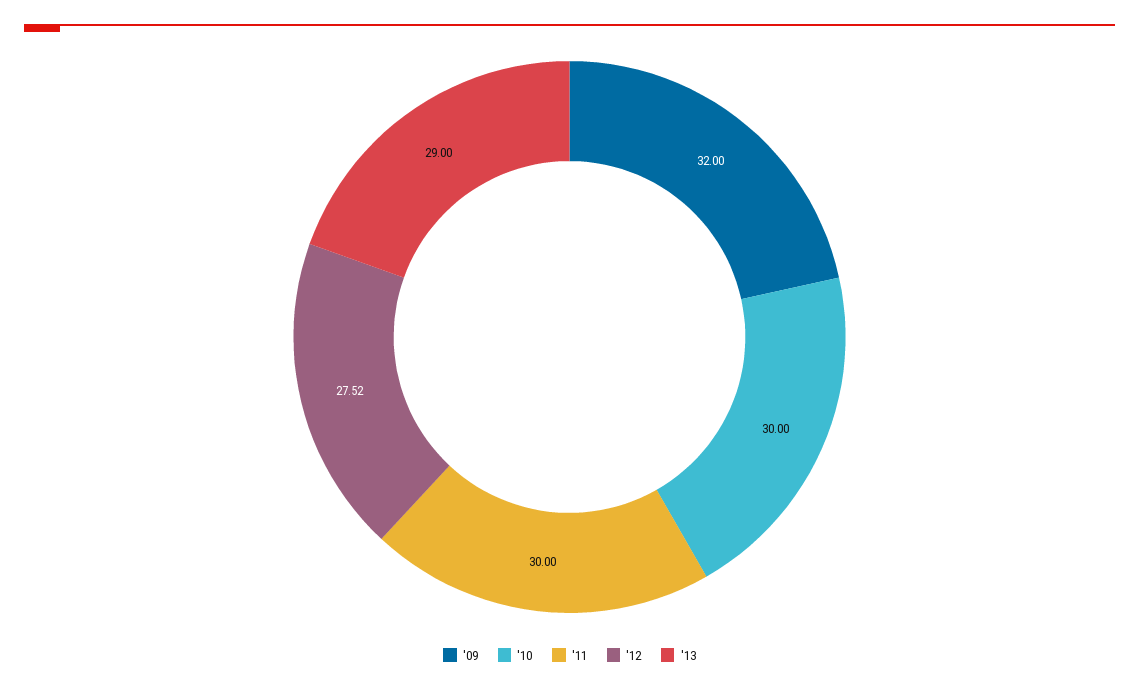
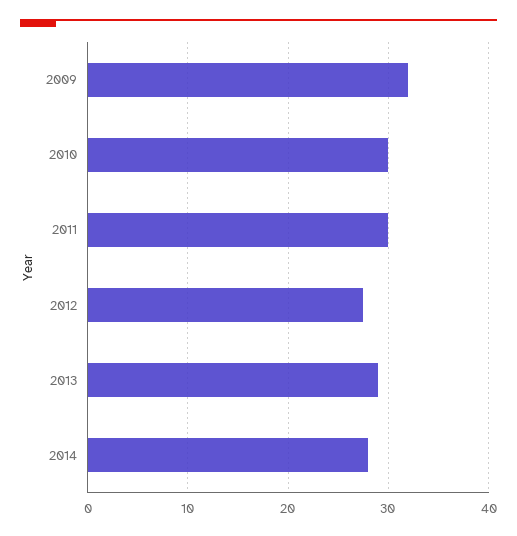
2014: none -> 28

